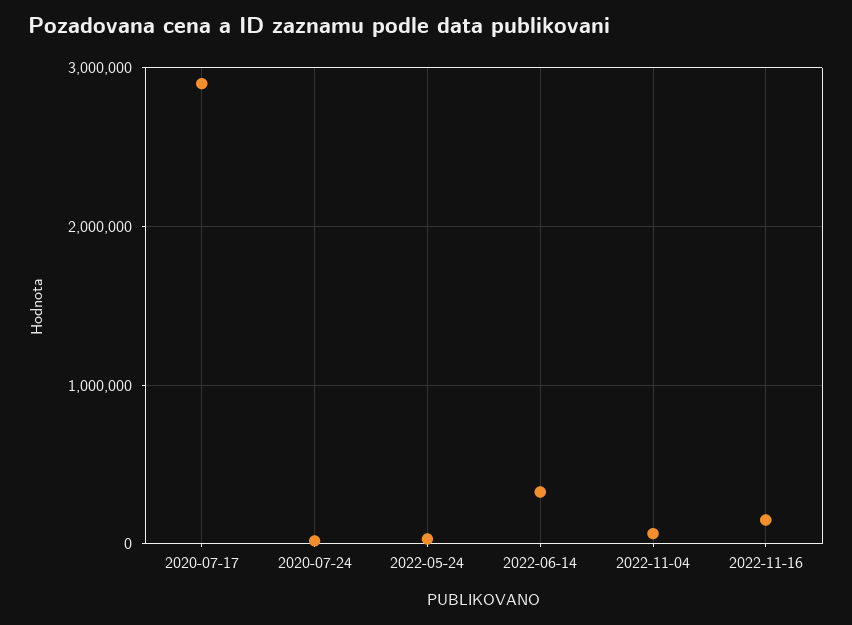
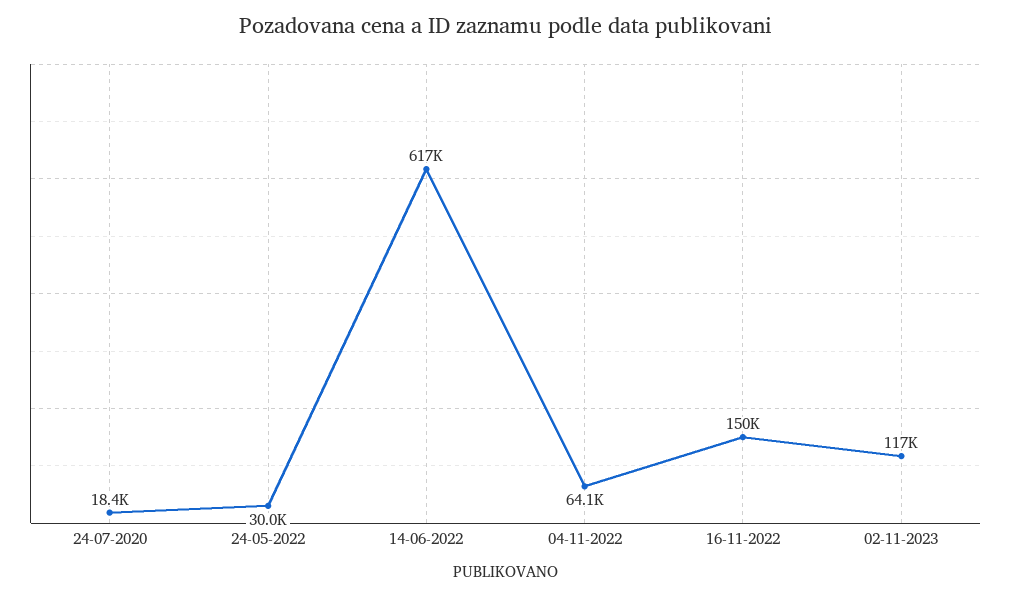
2020-07-17: 2900000 -> none
2022-06-14: 300000 -> 617000
02-11-2023: none -> 117000

